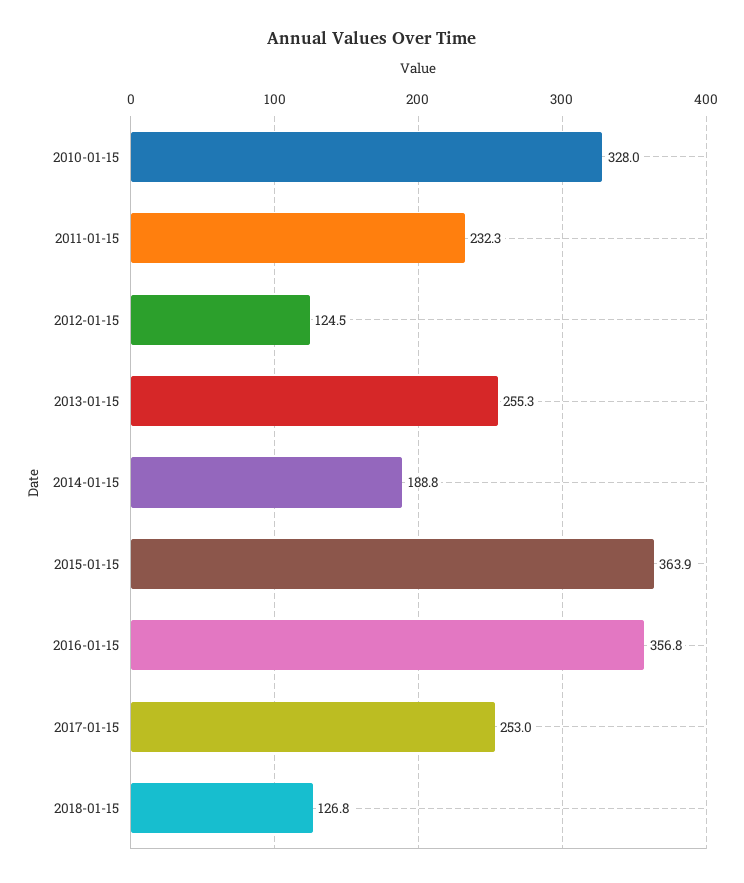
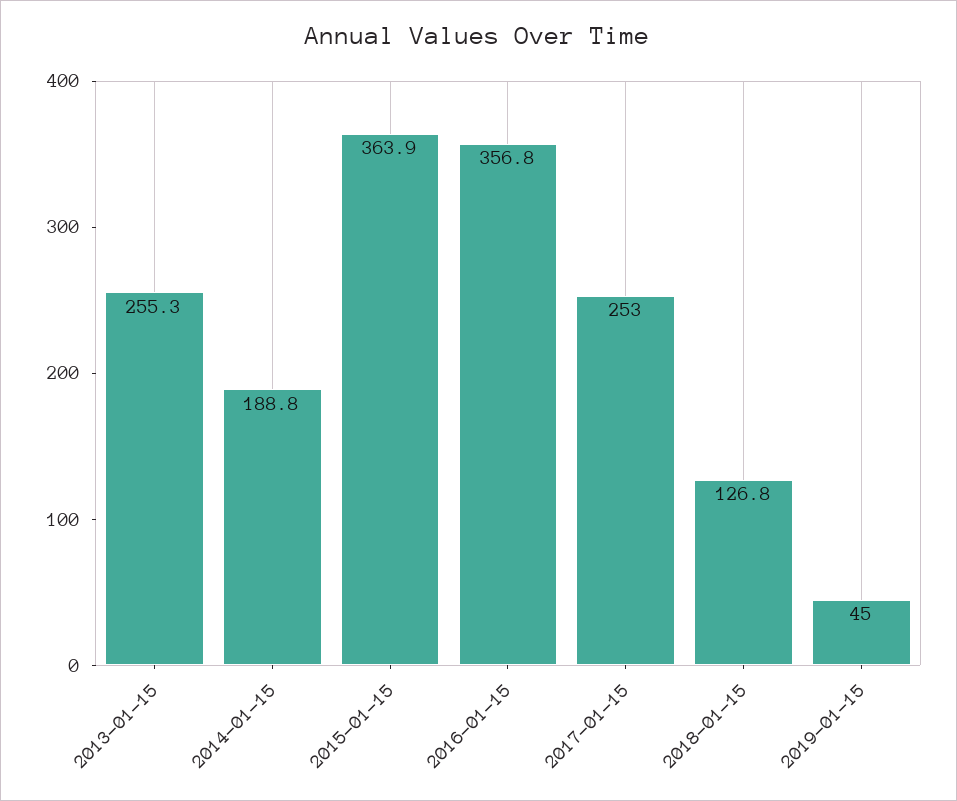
2010-01-15: 328 -> none
2011-01-15: 232.3 -> none
2012-01-15: 124.5 -> none
2019-01-15: none -> 45

